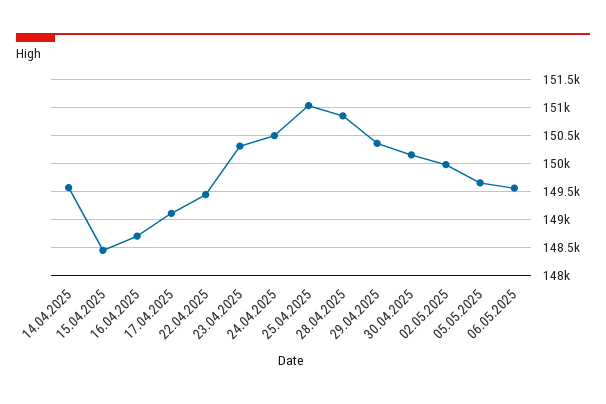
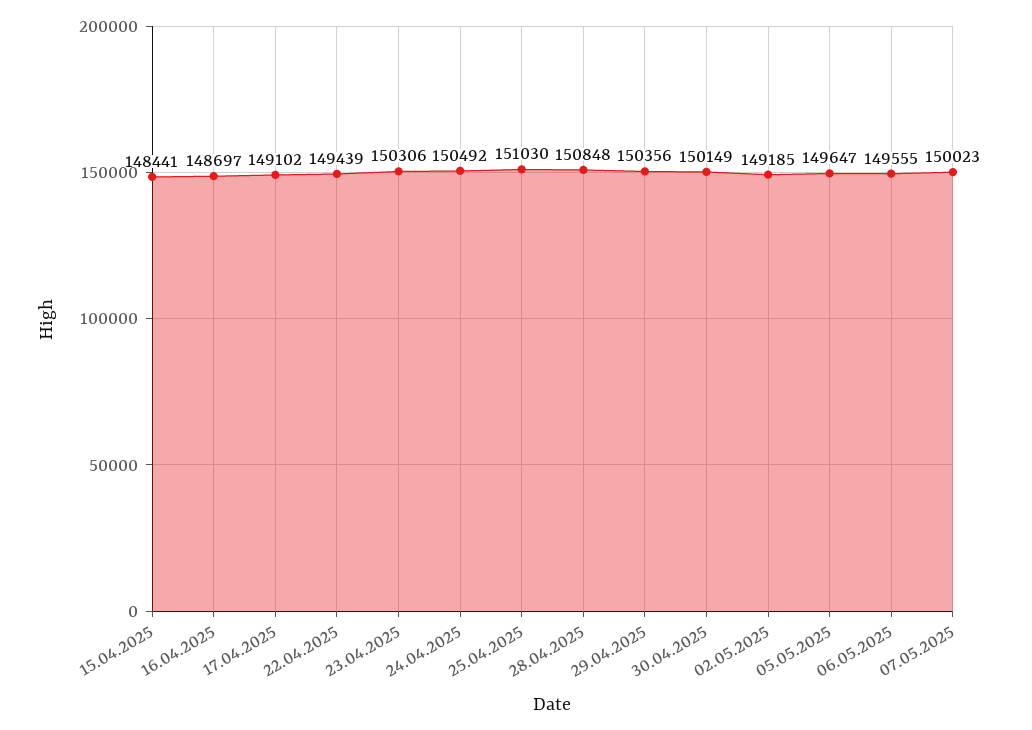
14.04.2025: 149500 -> none
02.05.2025: 150000 -> 149185
07.05.2025: none -> 150023

